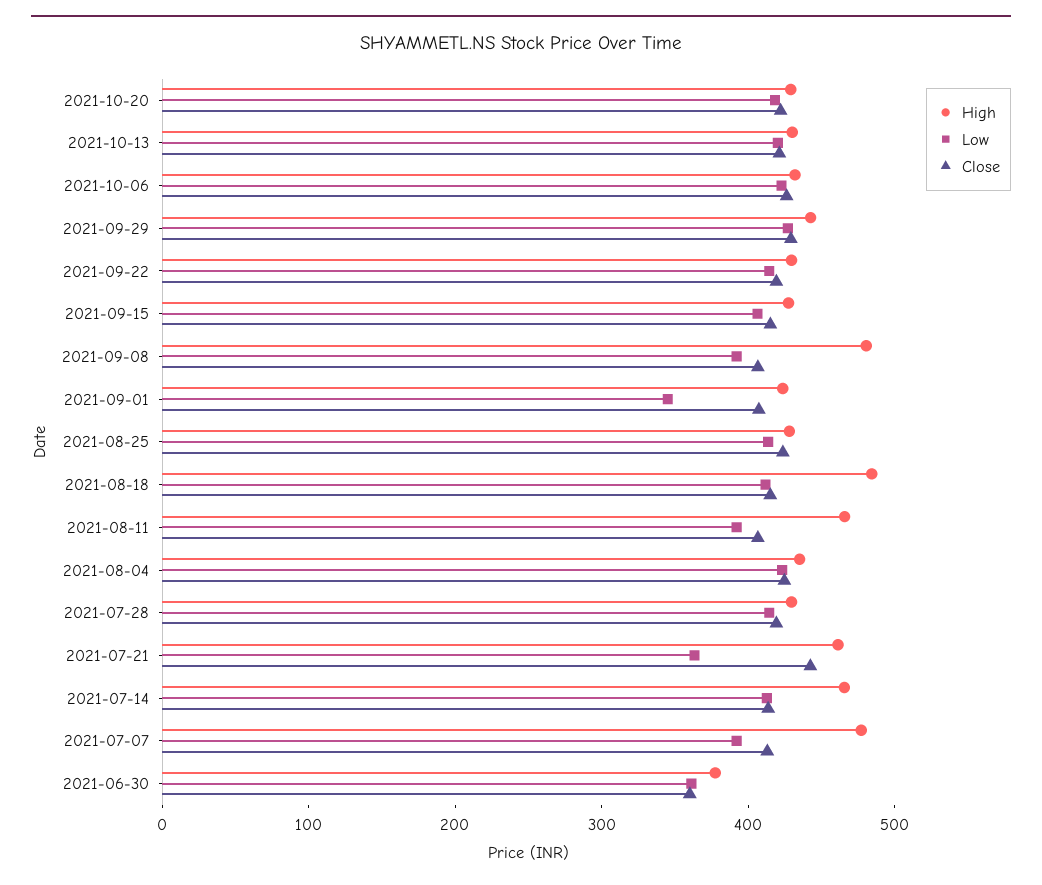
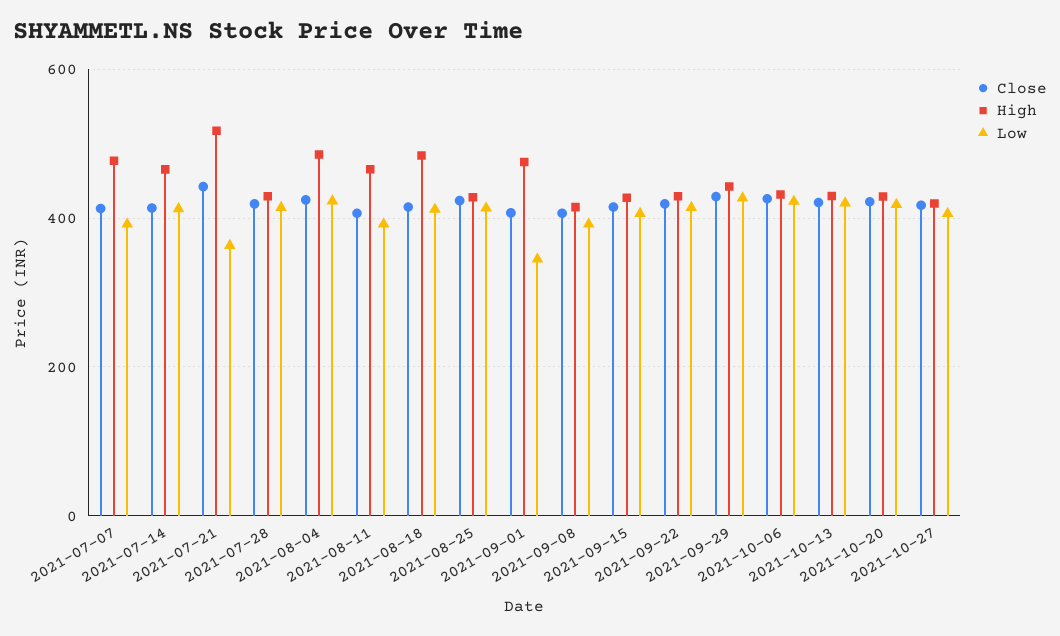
High, 2021-09-08: 480 -> 420
High, 2021-09-01: 420 -> 480
High, 2021-08-04: 440 -> 480
High, 2021-07-21: 460 -> 520
High, 2021-06-30: 380 -> none
Low, 2021-06-30: 360 -> none
Close, 2021-06-30: 360 -> none
Close, 2021-10-27: none -> 420
High, 2021-10-27: none -> 420
Low, 2021-10-27: none -> 400

